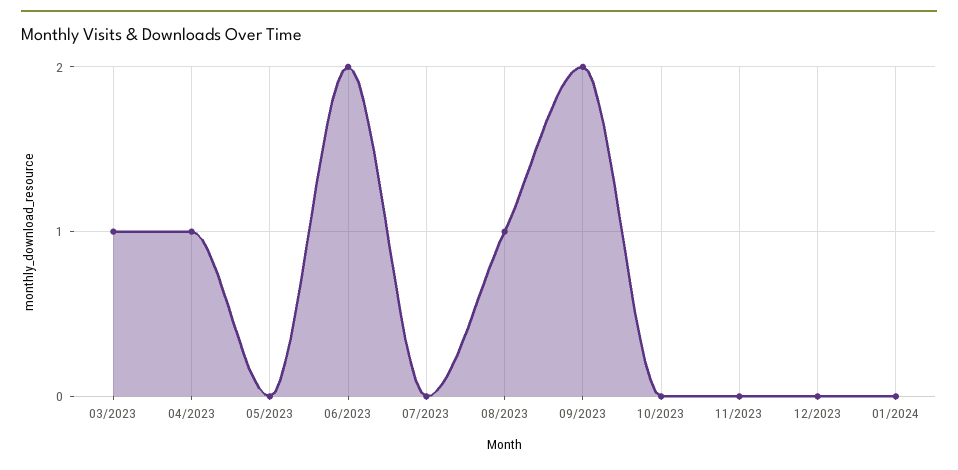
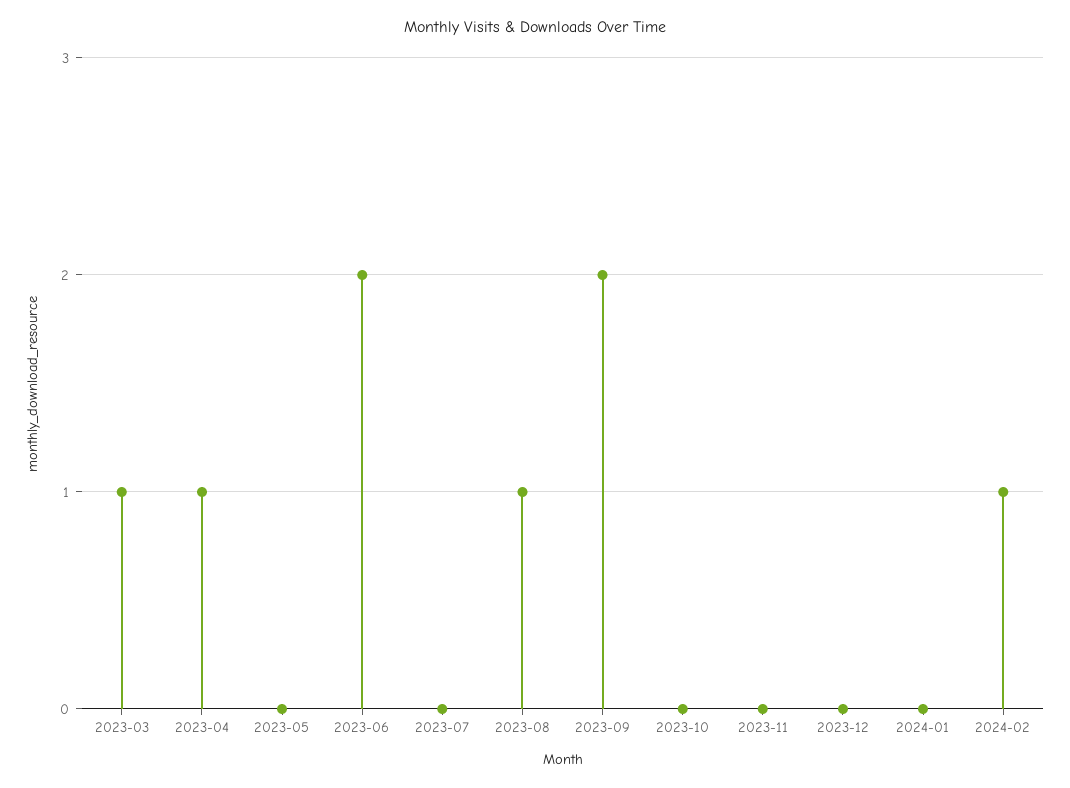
2024-02: none -> 1

